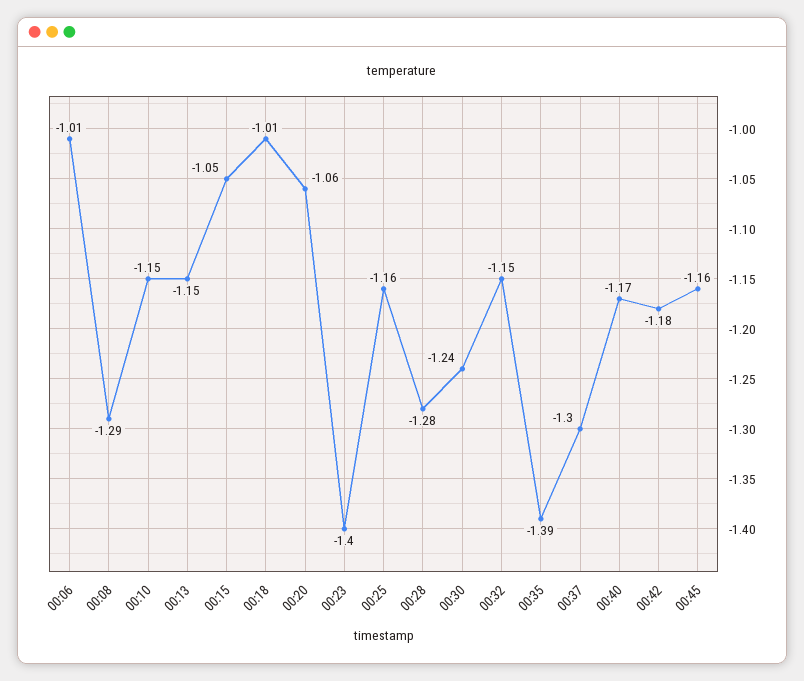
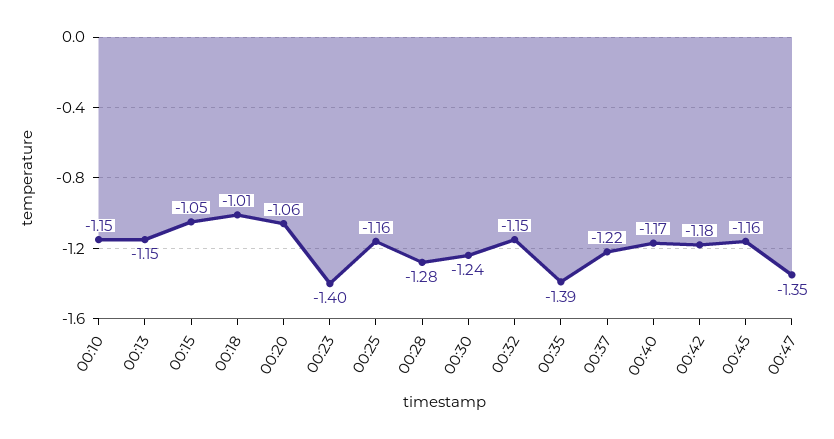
00:06: -1.01 -> none
00:08: -1.29 -> none
00:37: -1.3 -> -1.22
00:47: none -> -1.35

